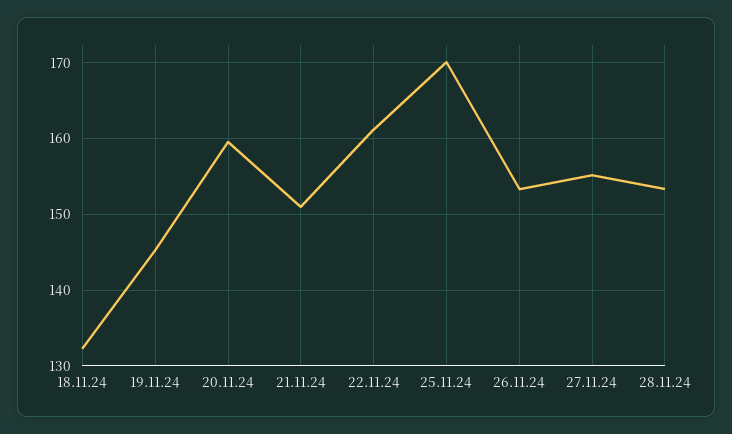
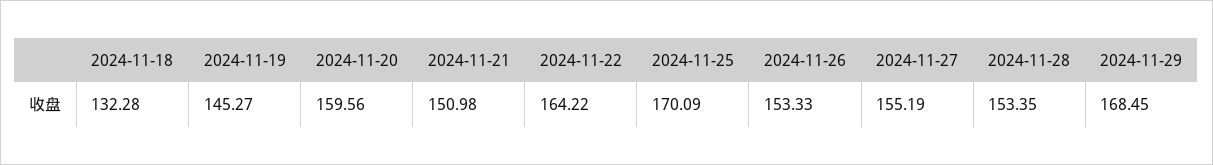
22.11.24: 161 -> 164.22
2024-11-29: none -> 168.45

